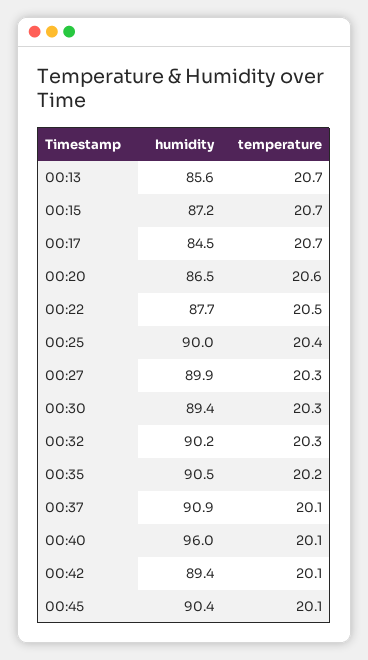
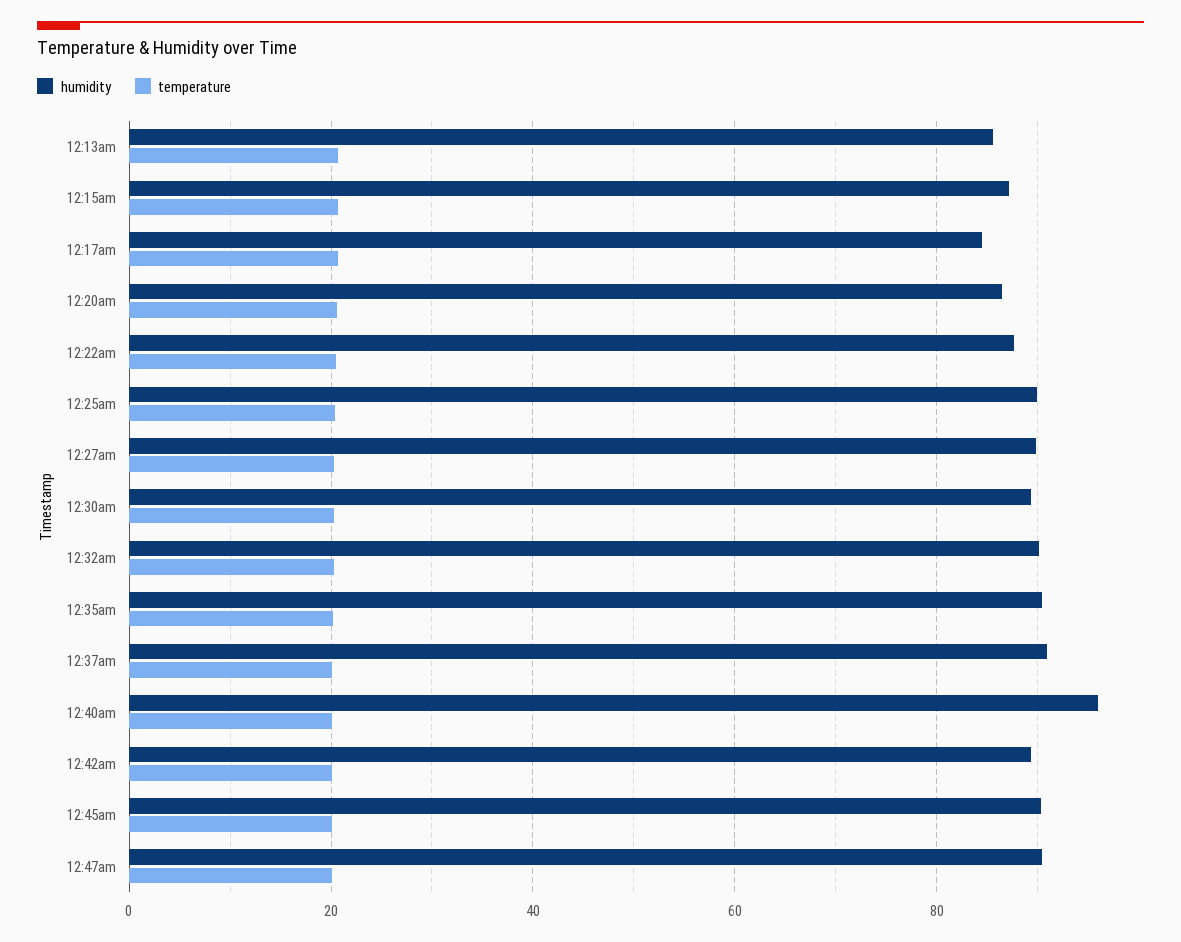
humidity, 12:47am: none -> 90
temperature, 12:47am: none -> 20

